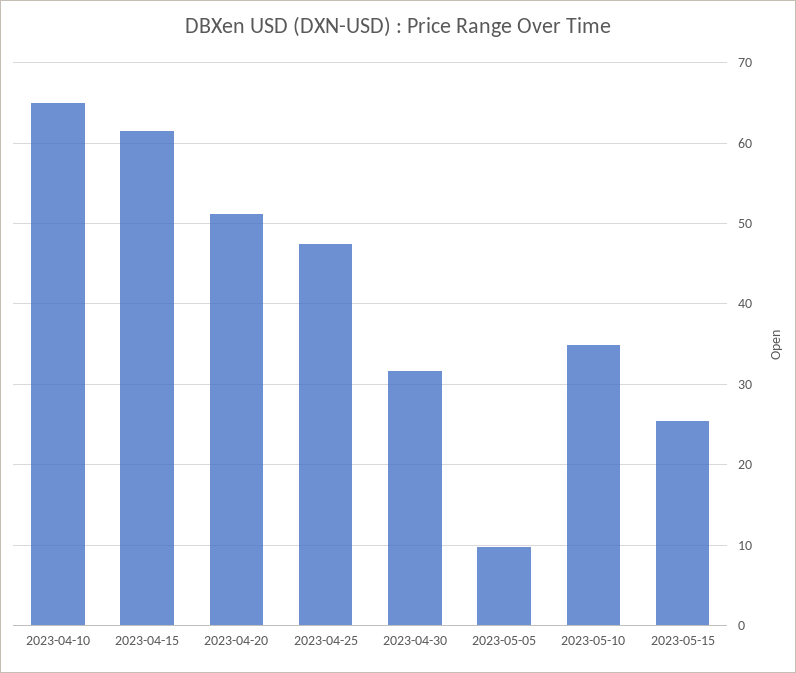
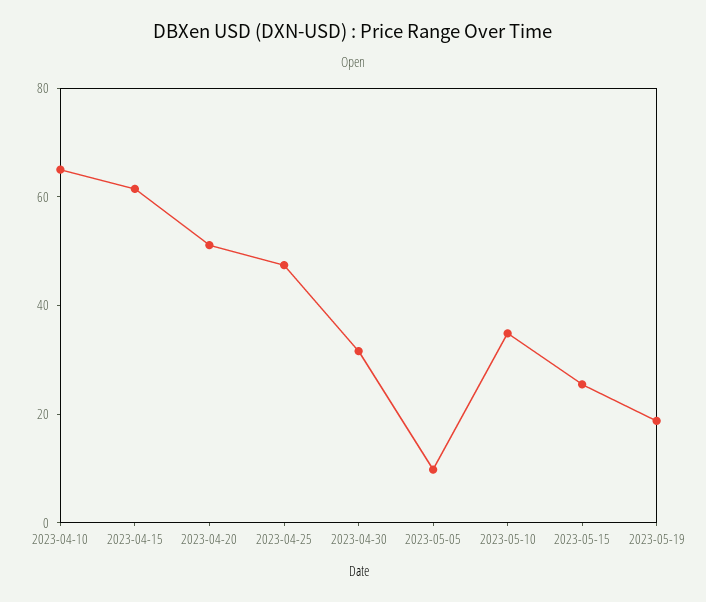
2023-05-19: none -> 20

